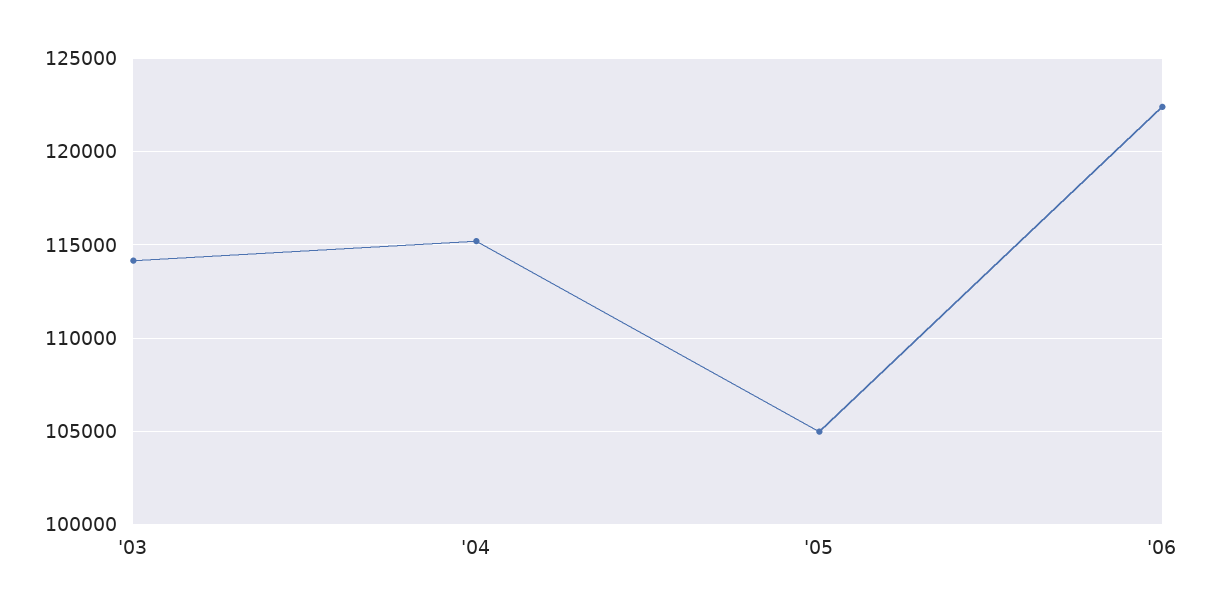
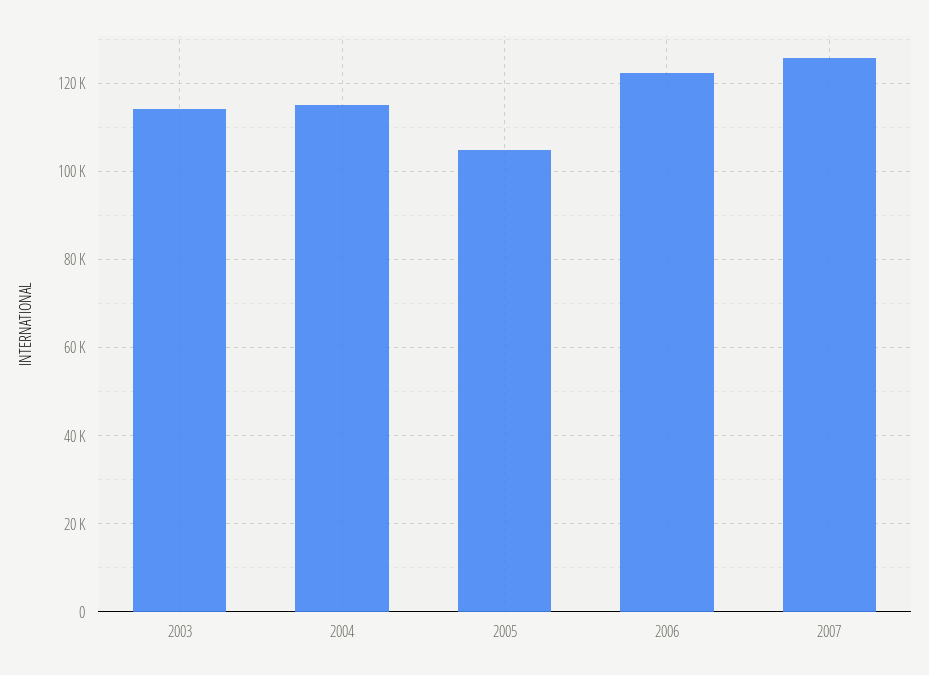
2007: none -> 126000

